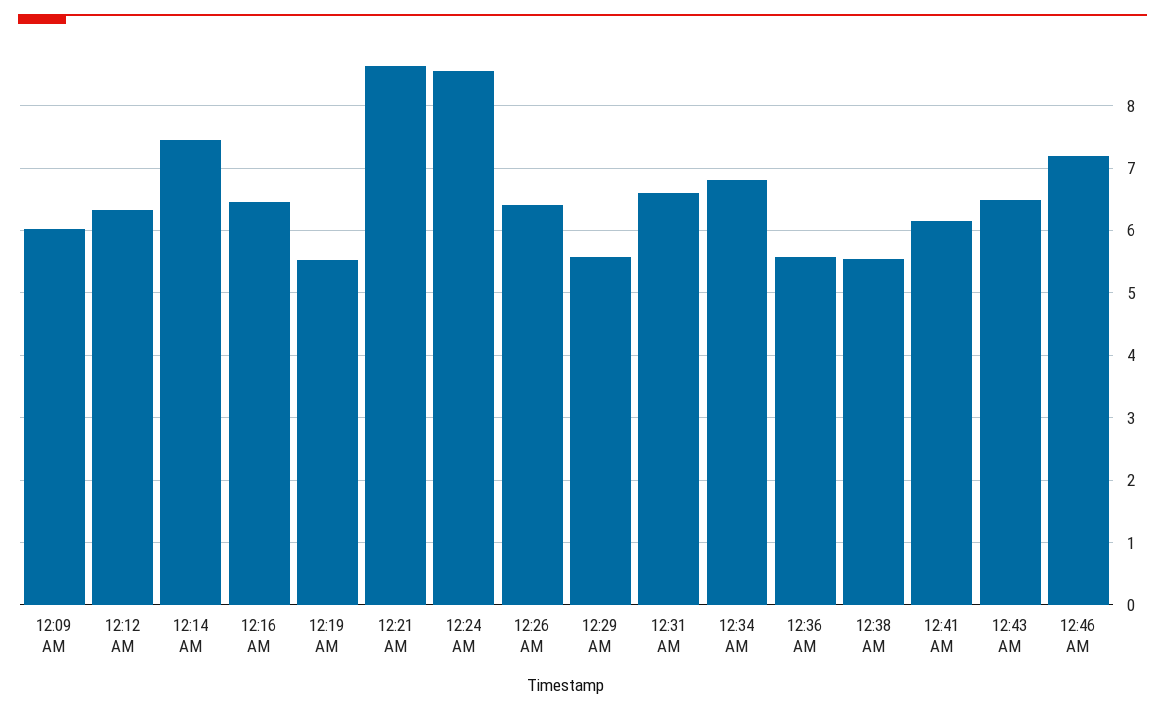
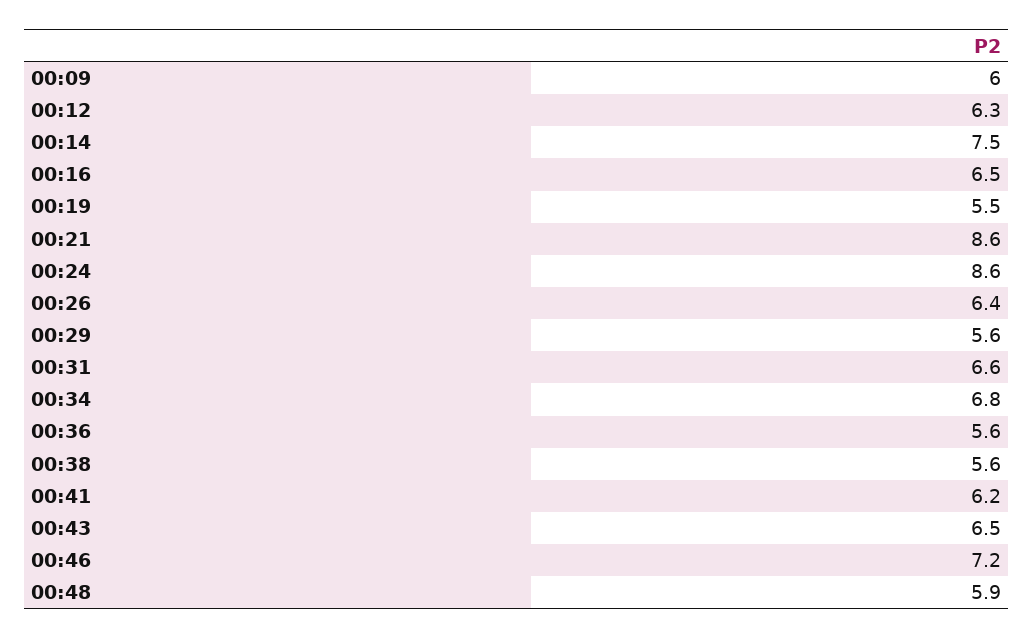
00:48: none -> 5.9

